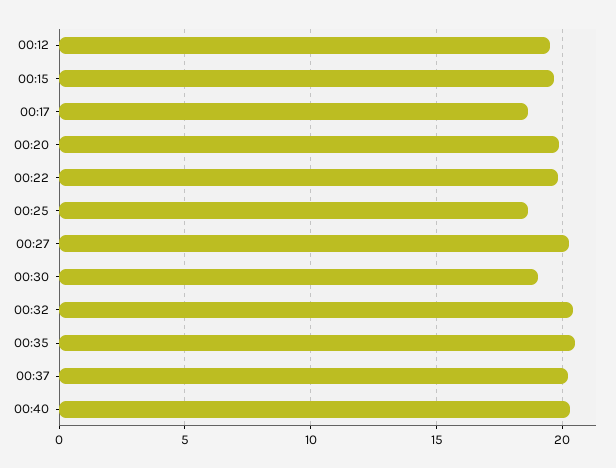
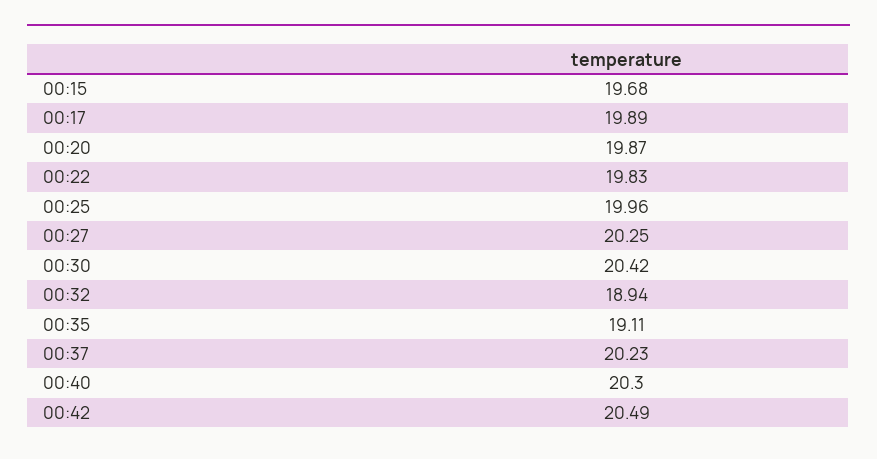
00:12: 19.5 -> none
00:17: 18.5 -> 19.89
00:25: 18.5 -> 19.96
00:30: 19 -> 20.42
00:32: 20.5 -> 18.94
00:35: 20.5 -> 19.11
00:42: none -> 20.49

